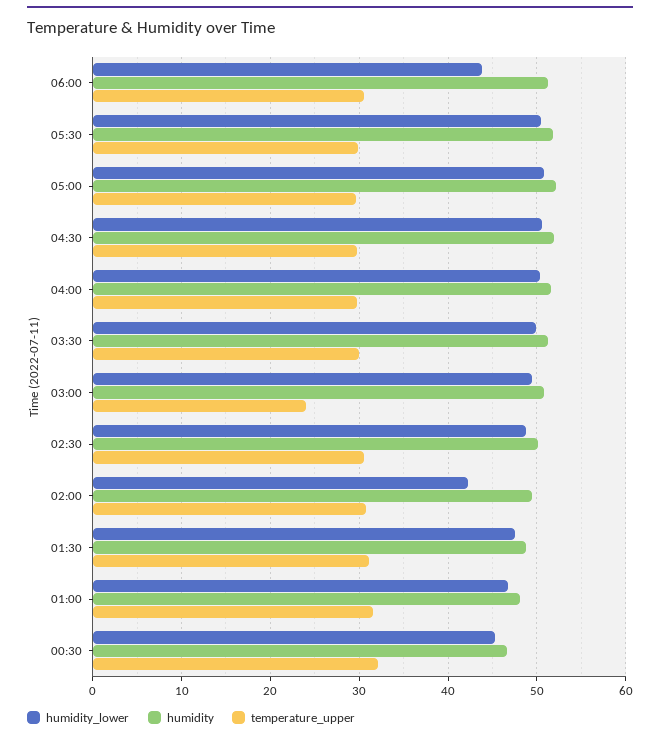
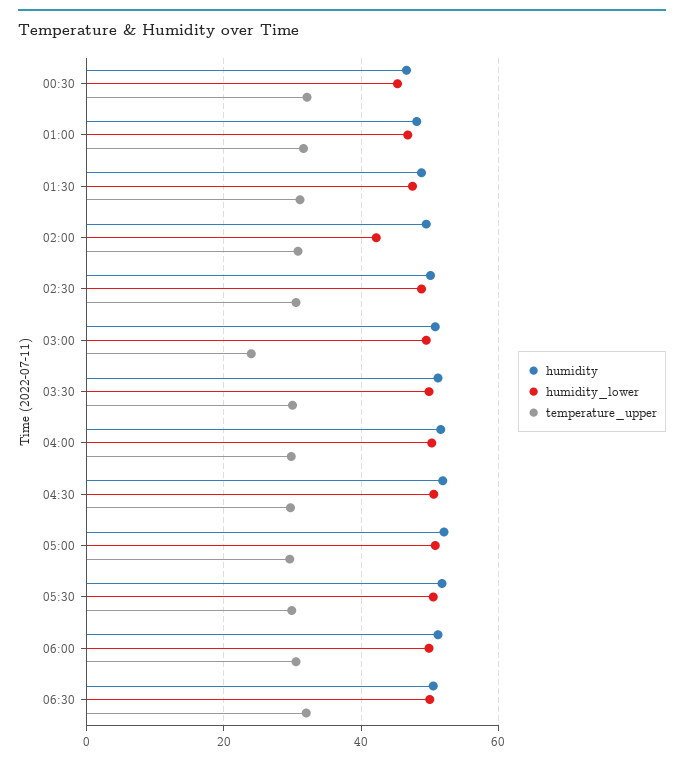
humidity_lower, 06:00: 44 -> 50
humidity, 06:30: none -> 50
humidity_lower, 06:30: none -> 50
temperature_upper, 06:30: none -> 32

